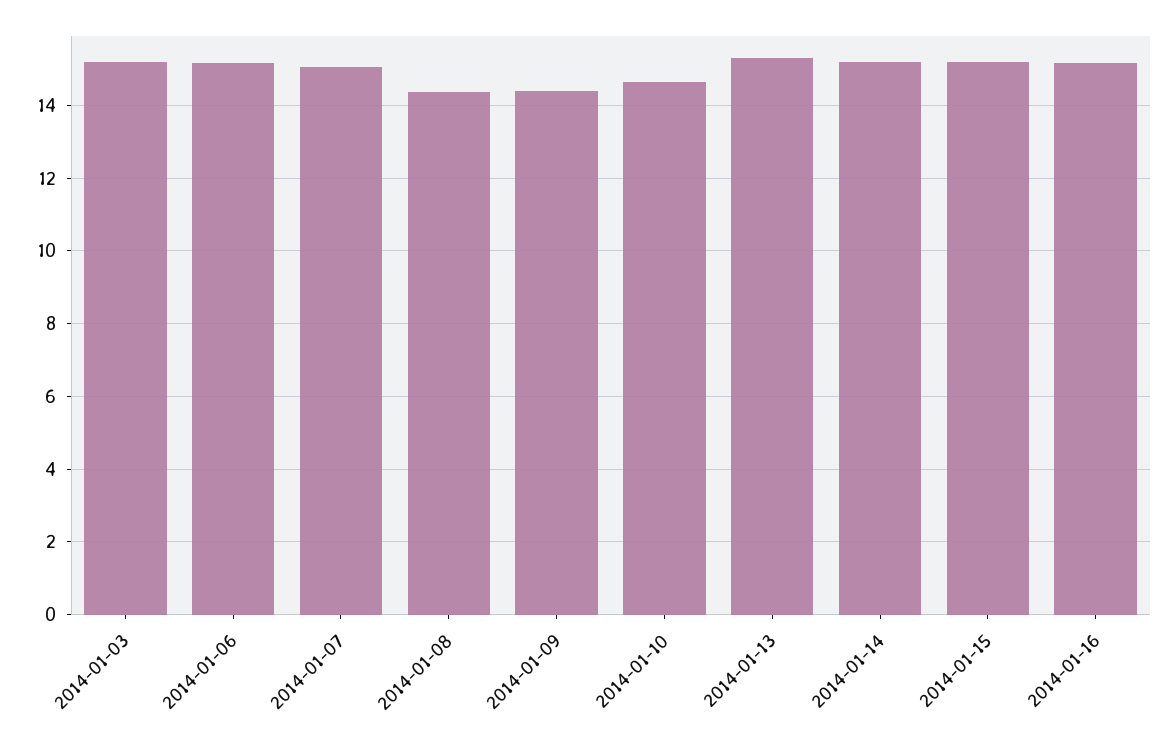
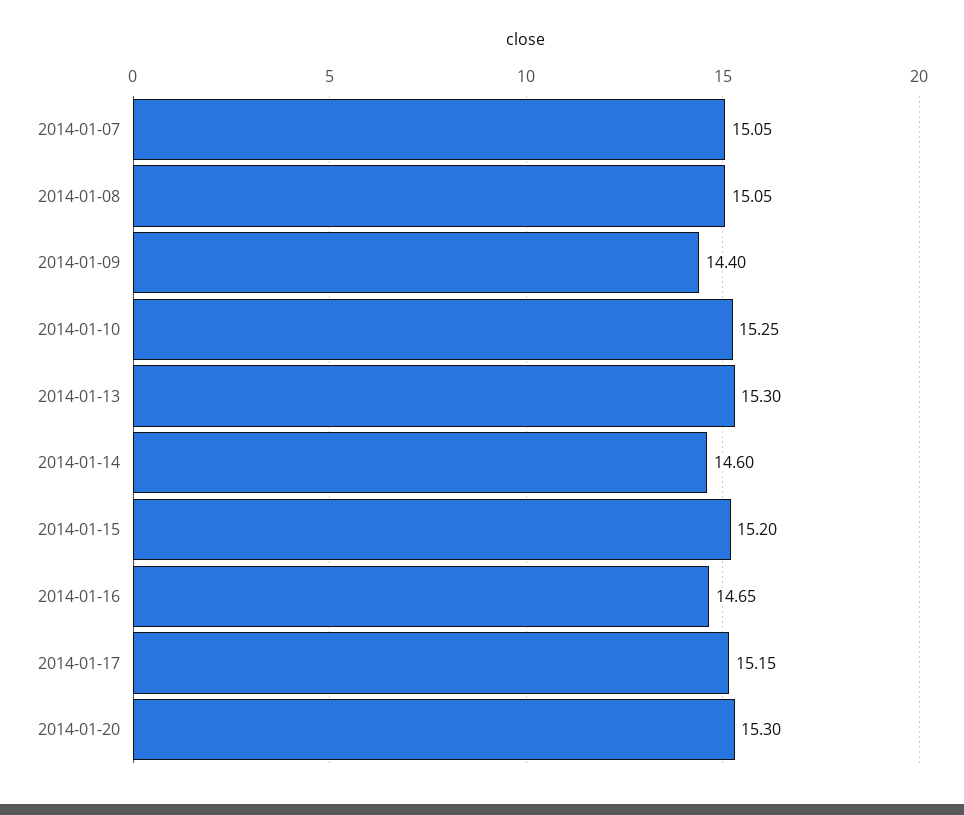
2014-01-03: 15.2 -> none
2014-01-06: 15.2 -> none
2014-01-08: 14.4 -> 15.05
2014-01-10: 14.6 -> 15.25
2014-01-14: 15.2 -> 14.6
2014-01-16: 15.2 -> 14.65
2014-01-17: none -> 15.15
2014-01-20: none -> 15.3

